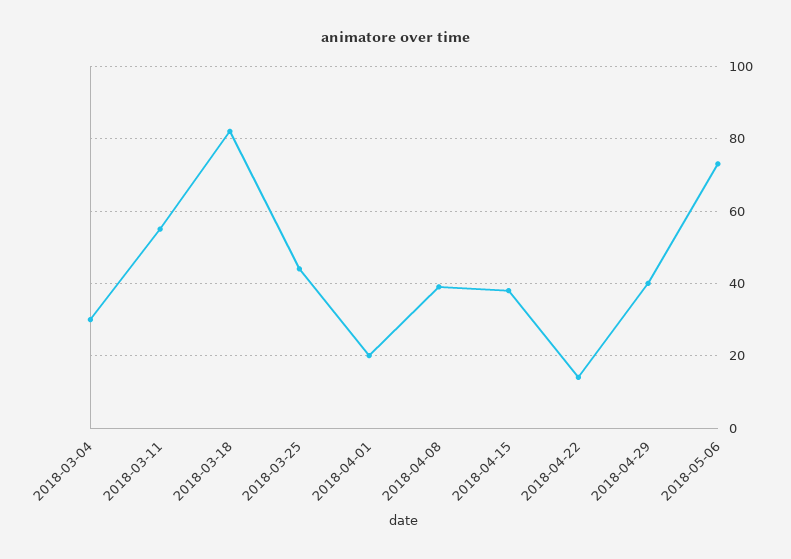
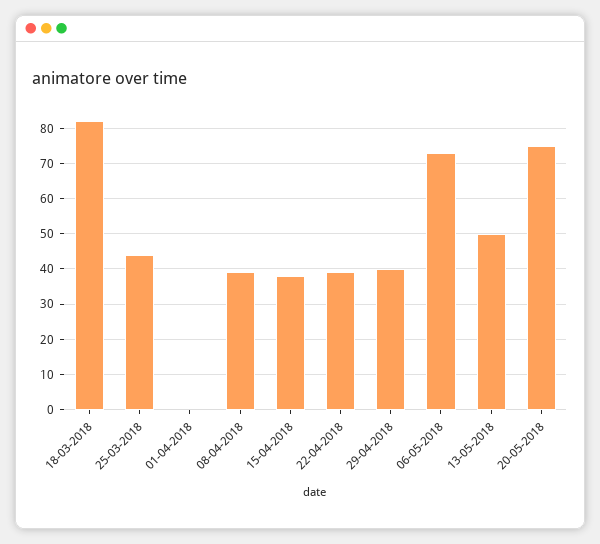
2018-03-04: 30 -> none
2018-03-11: 55 -> none
2018-04-01: 20 -> 0
2018-04-22: 15 -> 40
13-05-2018: none -> 50
20-05-2018: none -> 75

